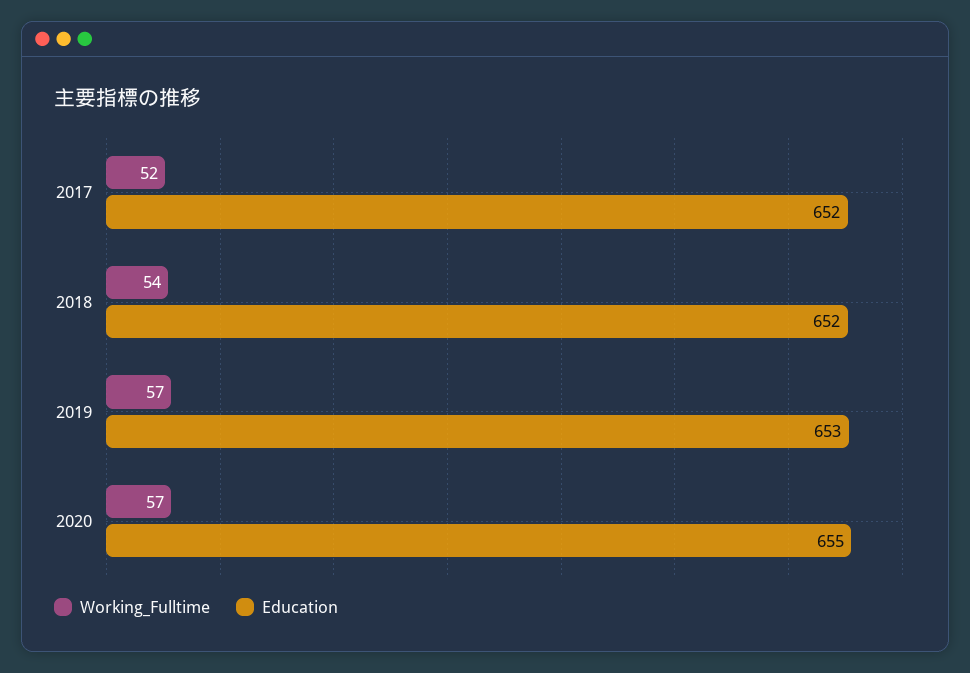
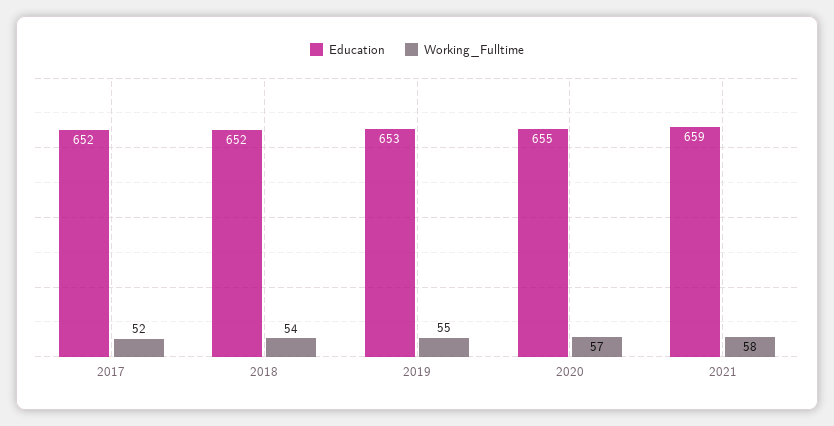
Working_Fulltime, 2019: 57 -> 55
Education, 2021: none -> 659
Working_Fulltime, 2021: none -> 58

